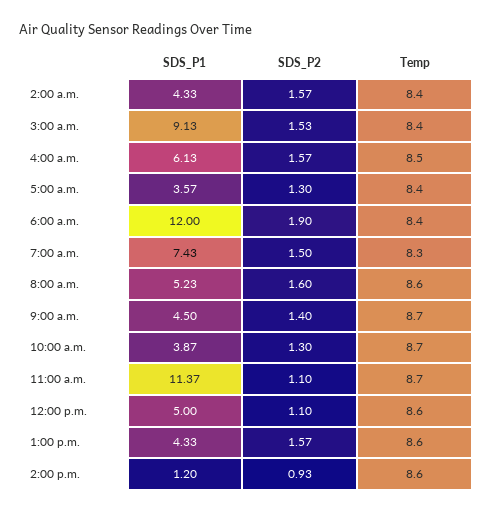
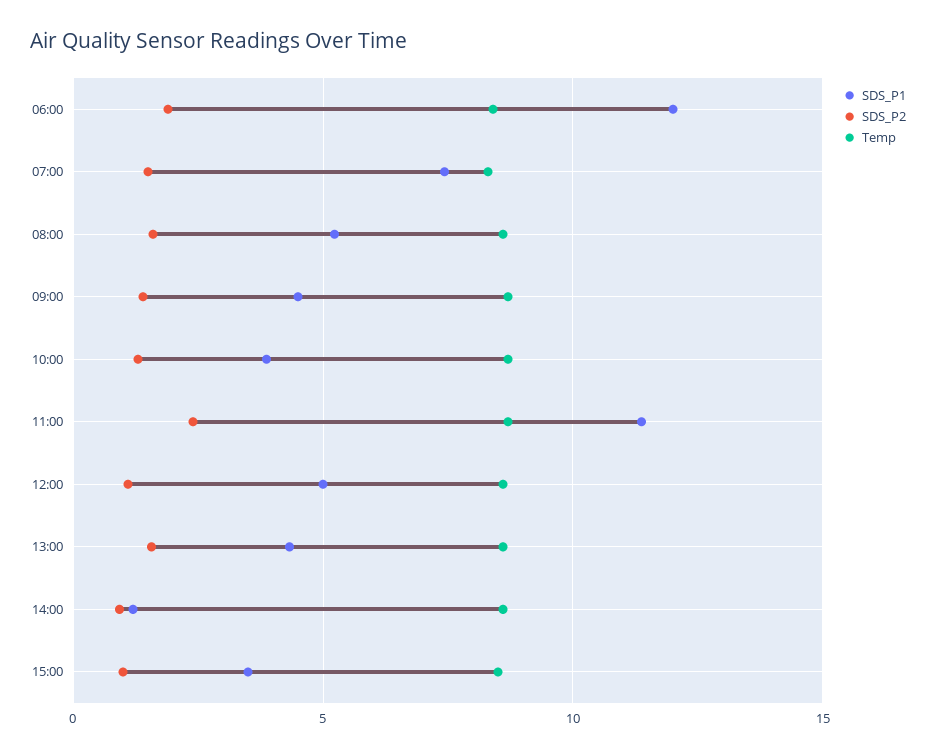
SDS_P1, 2:00 a.m.: 4.33 -> none
SDS_P2, 2:00 a.m.: 1.57 -> none
Temp, 2:00 a.m.: 8.4 -> none
SDS_P1, 3:00 a.m.: 9.13 -> none
SDS_P2, 3:00 a.m.: 1.53 -> none
Temp, 3:00 a.m.: 8.4 -> none
SDS_P1, 4:00 a.m.: 6.13 -> none
SDS_P2, 4:00 a.m.: 1.57 -> none
Temp, 4:00 a.m.: 8.5 -> none
SDS_P1, 5:00 a.m.: 3.57 -> none
SDS_P2, 5:00 a.m.: 1.3 -> none
Temp, 5:00 a.m.: 8.4 -> none
SDS_P2, 11:00 a.m.: 1.1 -> 2.5
SDS_P1, 15:00: none -> 3.5
SDS_P2, 15:00: none -> 1
Temp, 15:00: none -> 8.5

